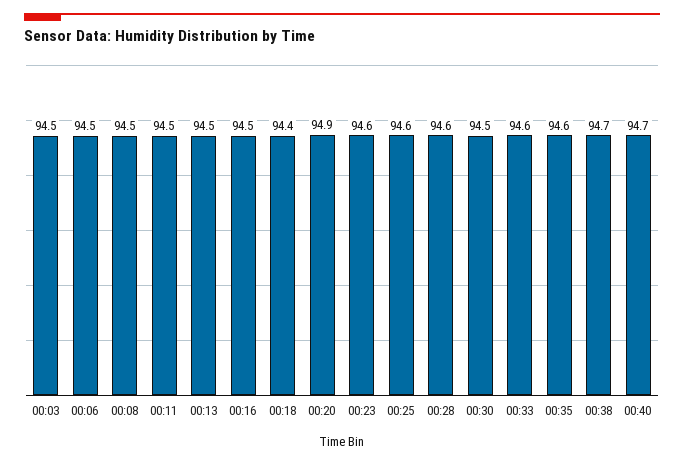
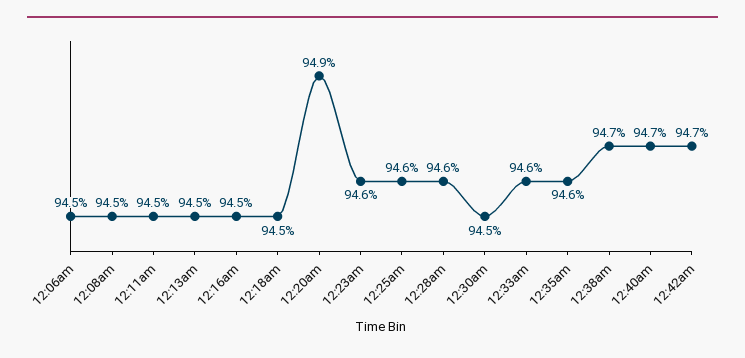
00:03: 94.5 -> none
00:18: 94.4 -> 94.5
12:42am: none -> 94.7

